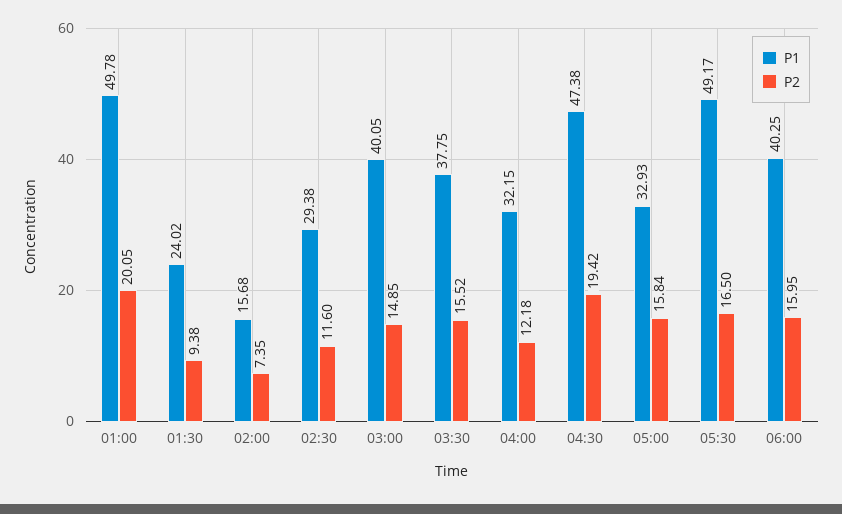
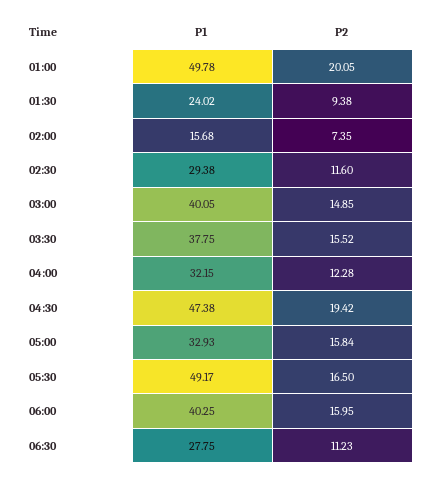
P2, 04:00: 12.18 -> 12.28
P1, 06:30: none -> 27.75
P2, 06:30: none -> 11.23

